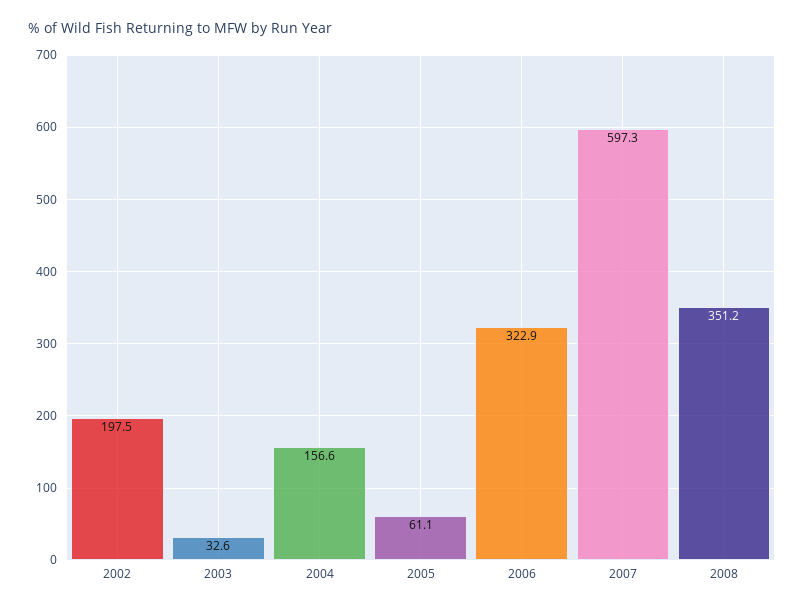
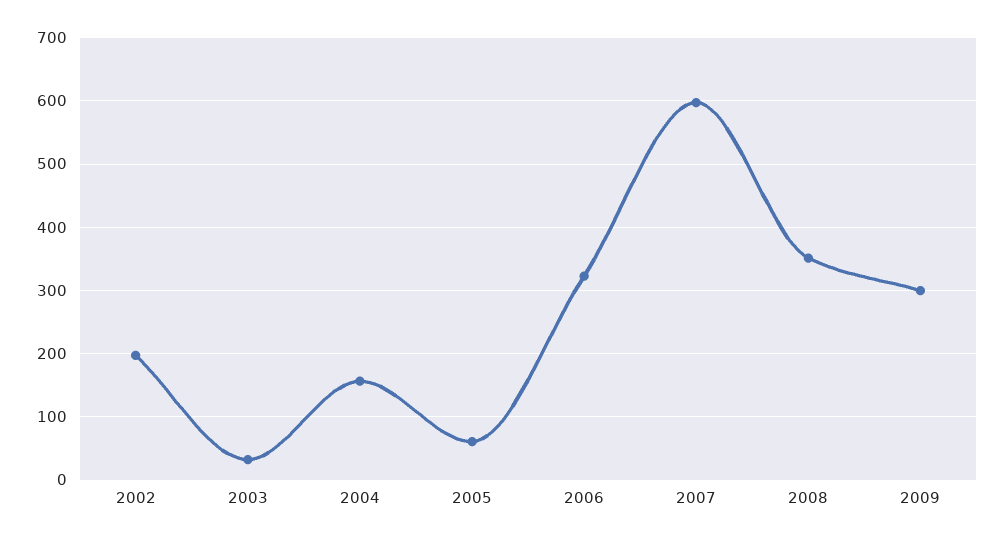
2009: none -> 300

